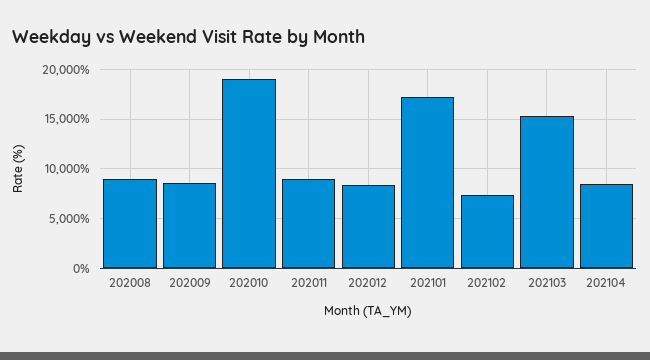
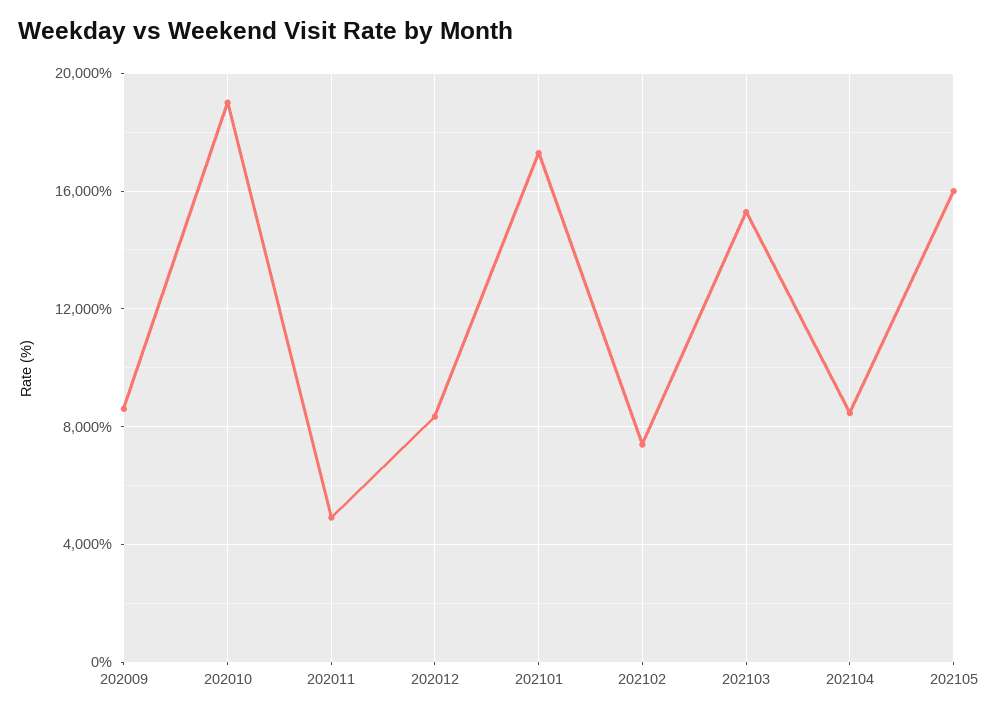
202008: 9000 -> none
202011: 9000 -> 5000
202105: none -> 16000

